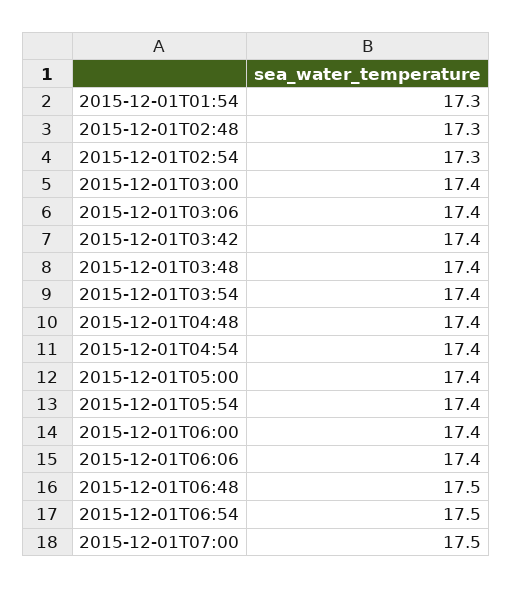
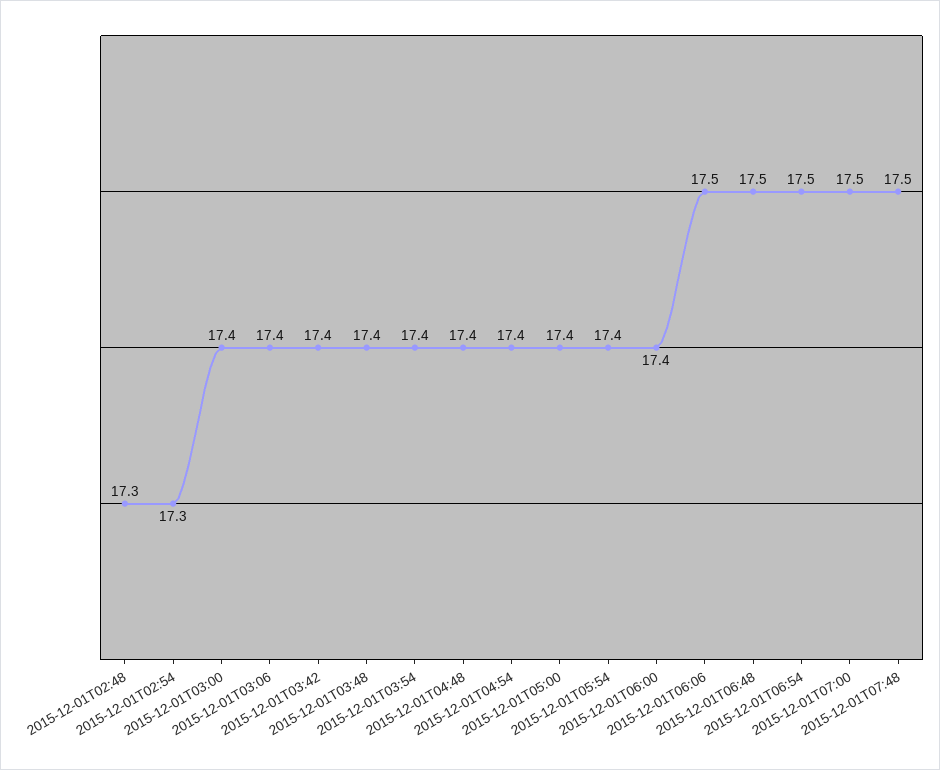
2015-12-01T01:54: 17.3 -> none
2015-12-01T06:06: 17.4 -> 17.5
2015-12-01T07:48: none -> 17.5

